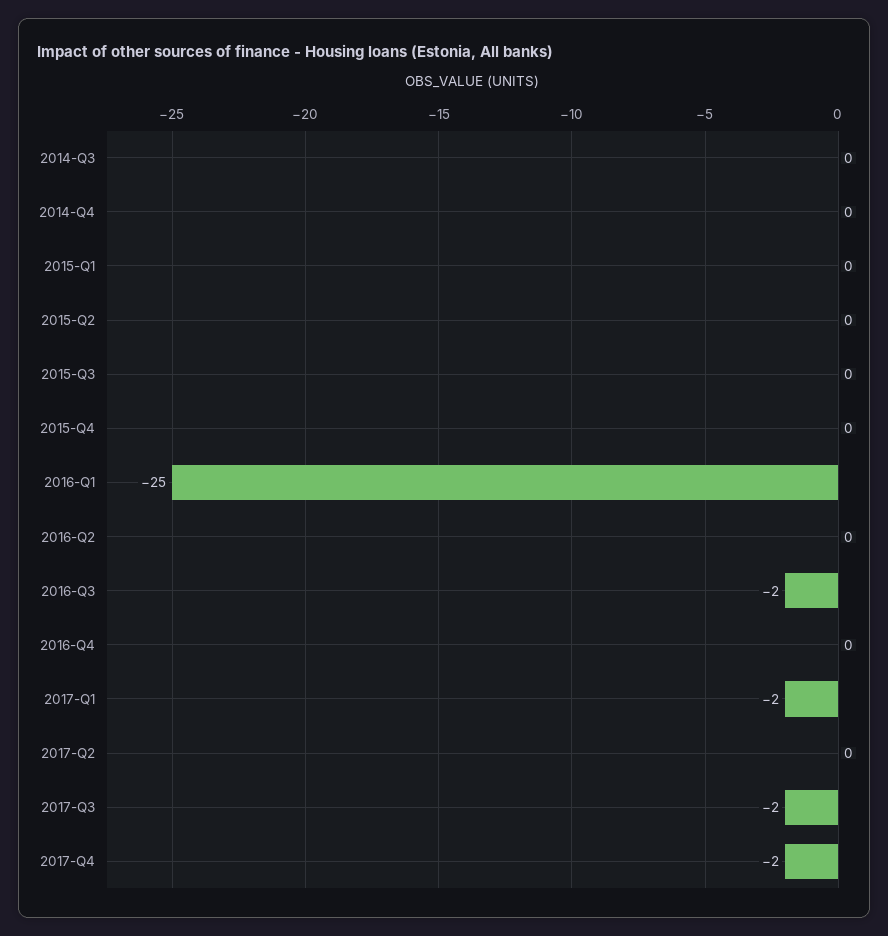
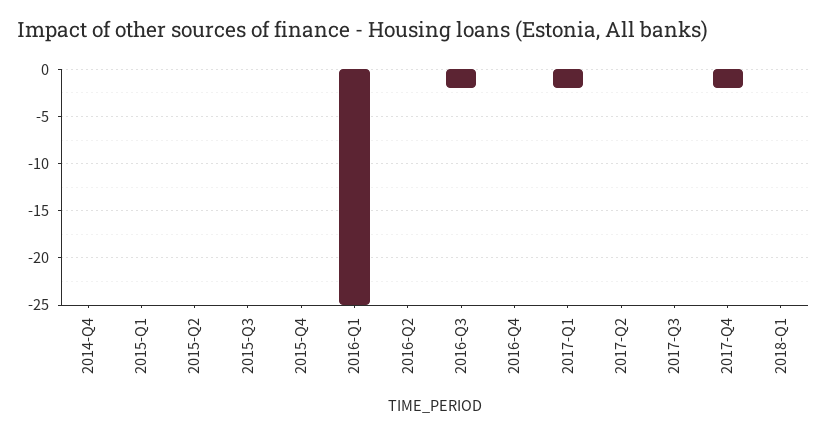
2014-Q3: 0 -> none
2017-Q3: -2 -> 0
2018-Q1: none -> 0

